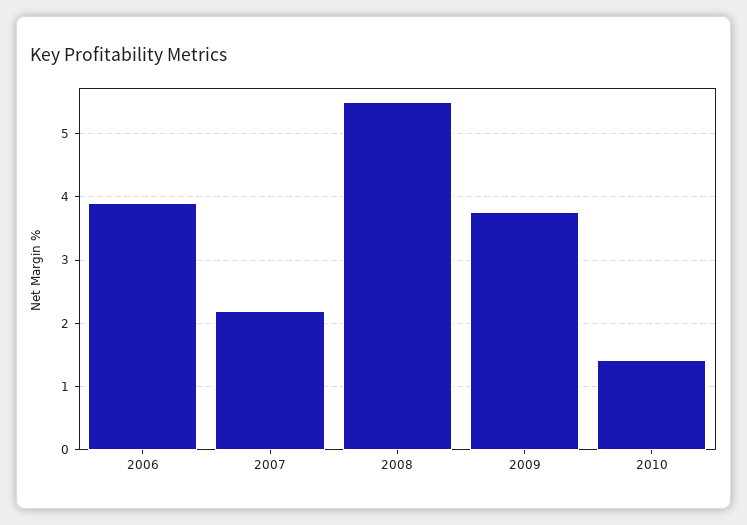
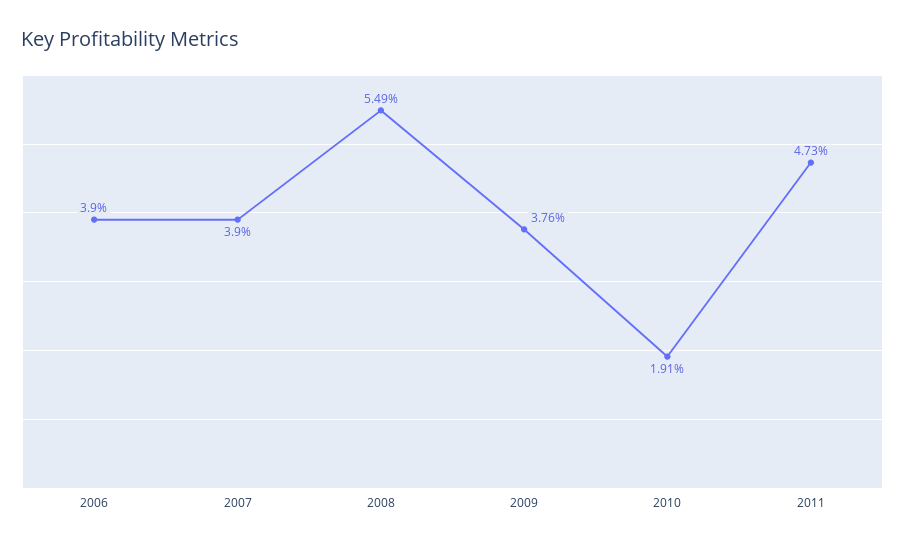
2007: 2.2 -> 3.9
2010: 1.4 -> 1.91
2011: none -> 4.73

